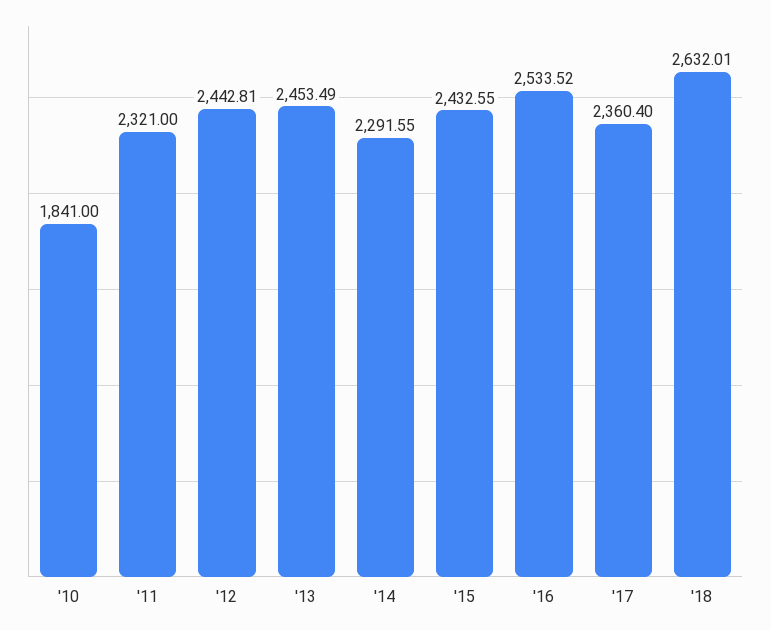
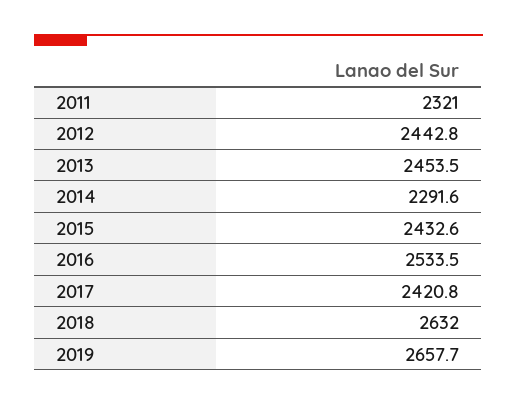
'10: 1841 -> none
'17: 2360.4 -> 2420.8
2019: none -> 2657.7

